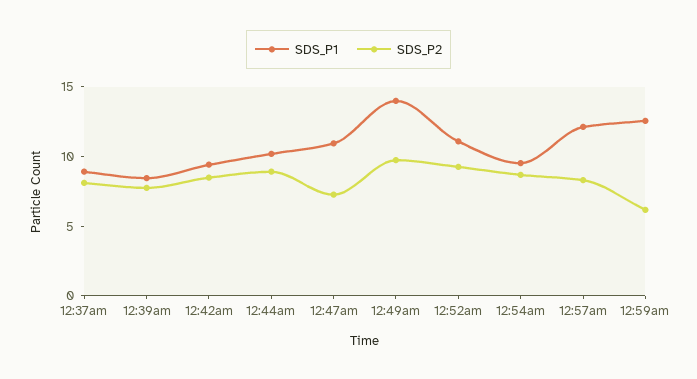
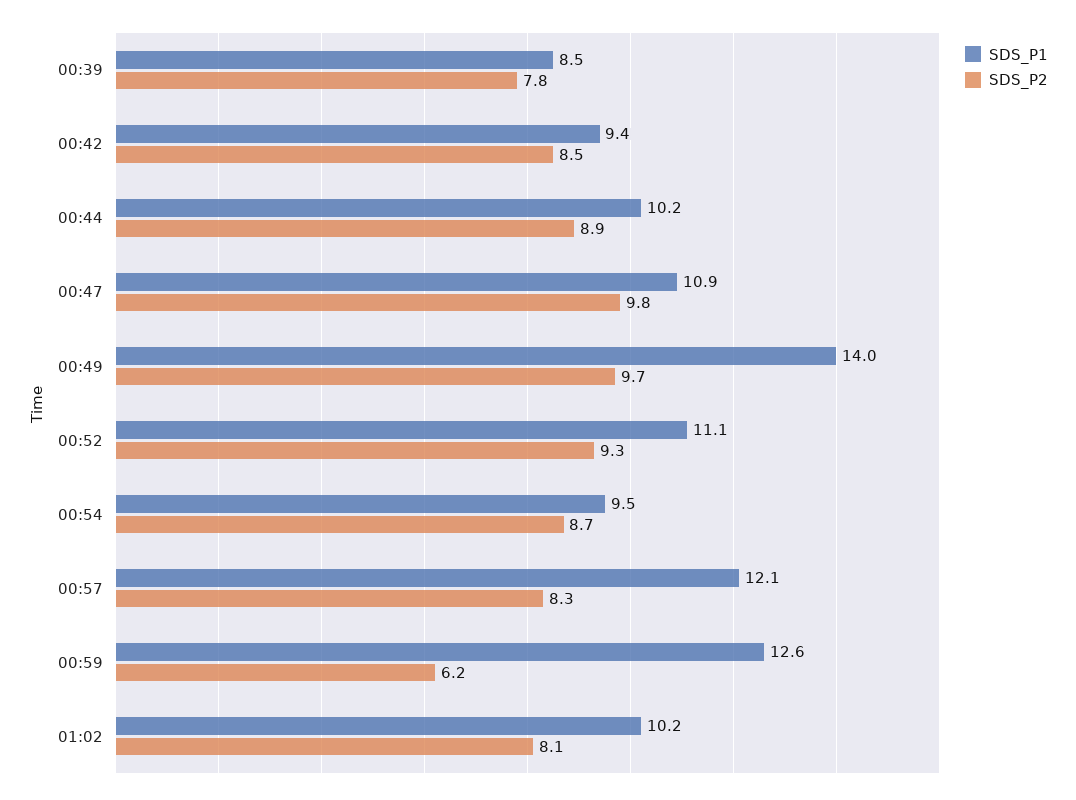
SDS_P1, 12:37am: 9 -> none
SDS_P2, 12:37am: 8 -> none
SDS_P2, 12:47am: 7 -> 9.8
SDS_P1, 01:02: none -> 10.2
SDS_P2, 01:02: none -> 8.1

